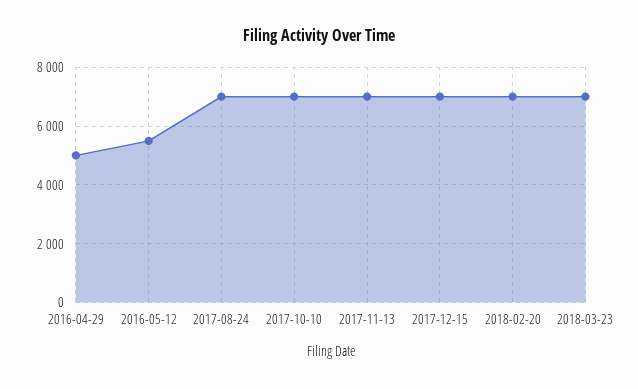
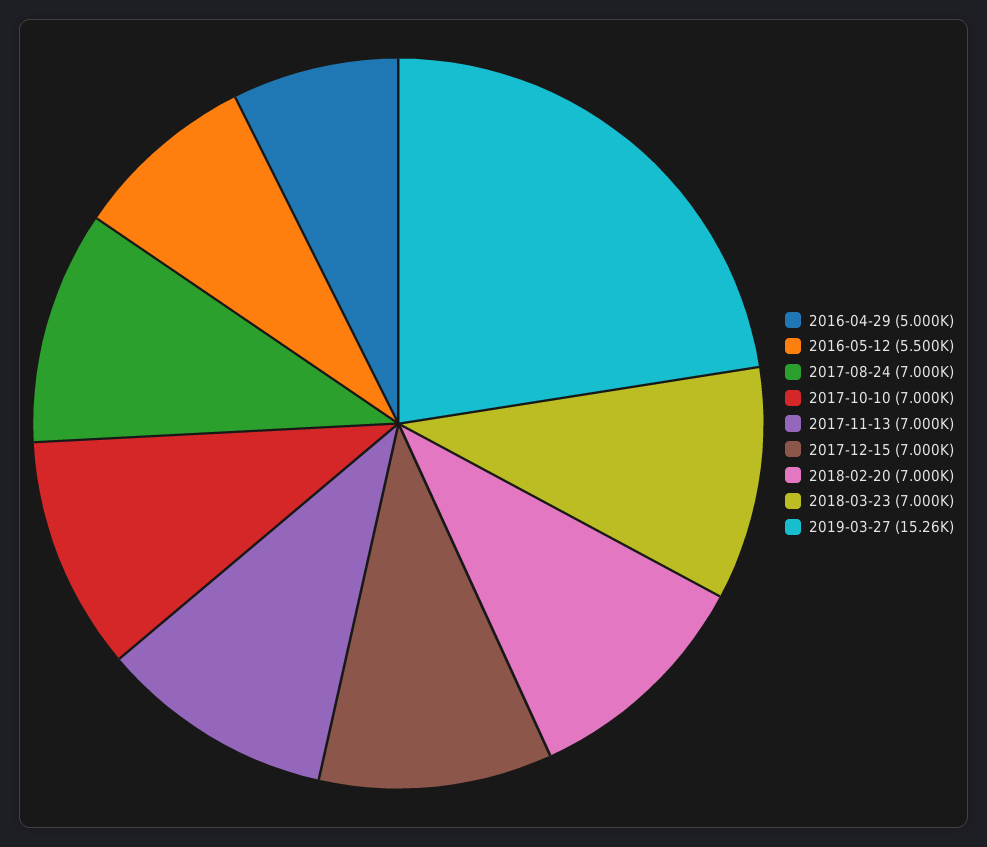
2019-03-27: none -> 15260

